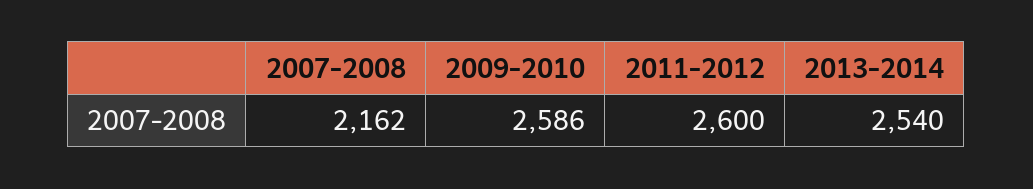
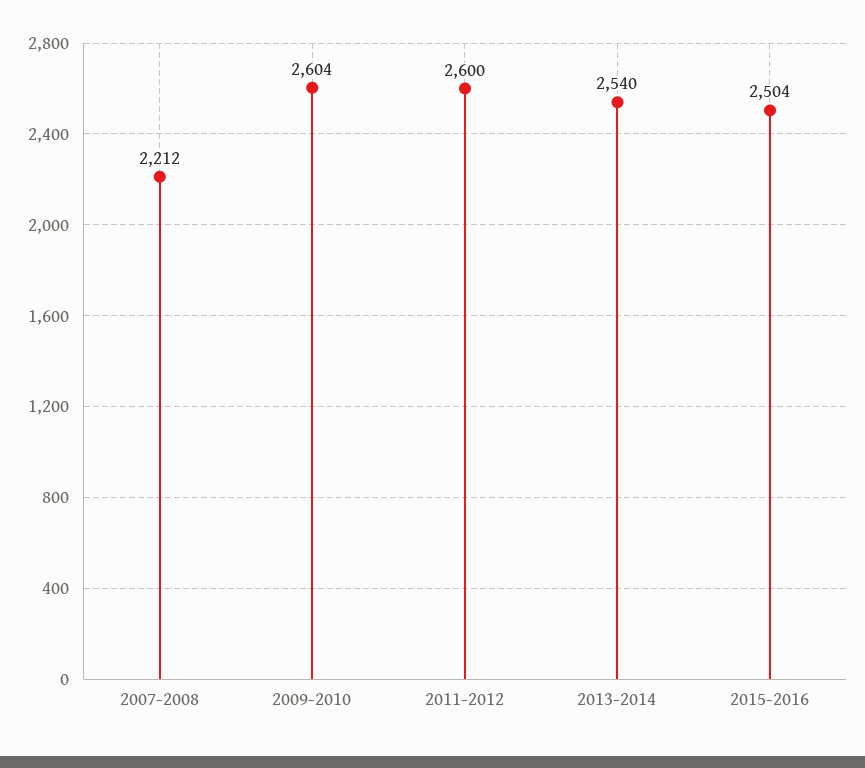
2007-2008: 2162 -> 2212
2009-2010: 2586 -> 2604
2015-2016: none -> 2504

